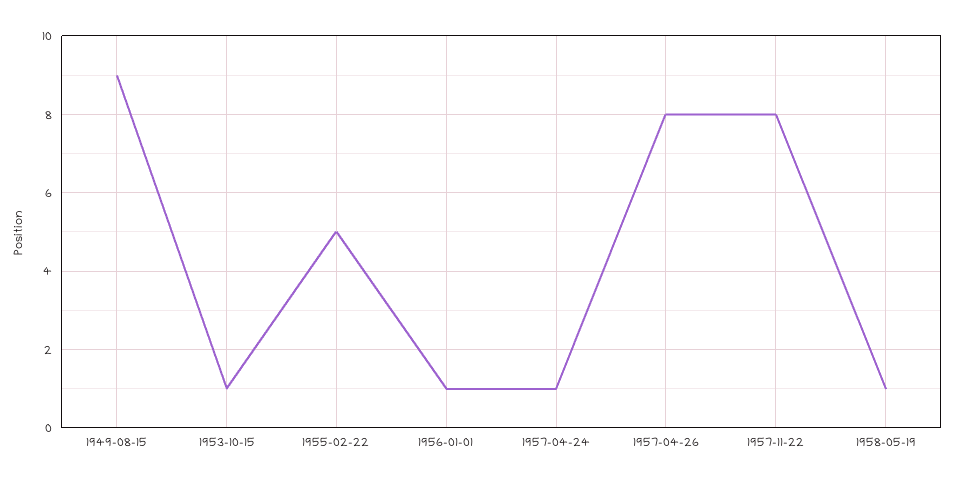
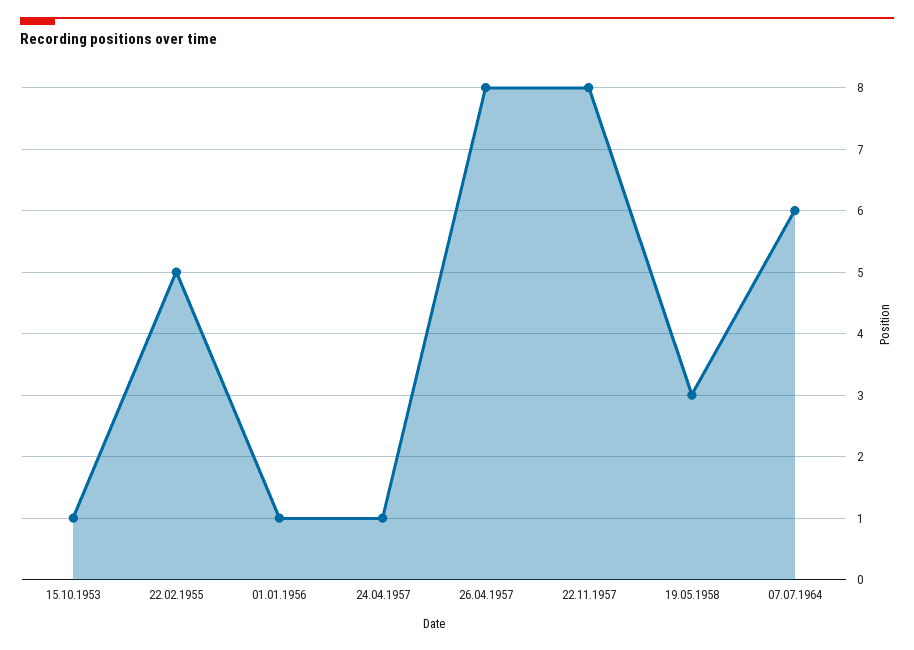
1949-08-15: 9 -> none
1958-05-19: 1 -> 3
07.07.1964: none -> 6

